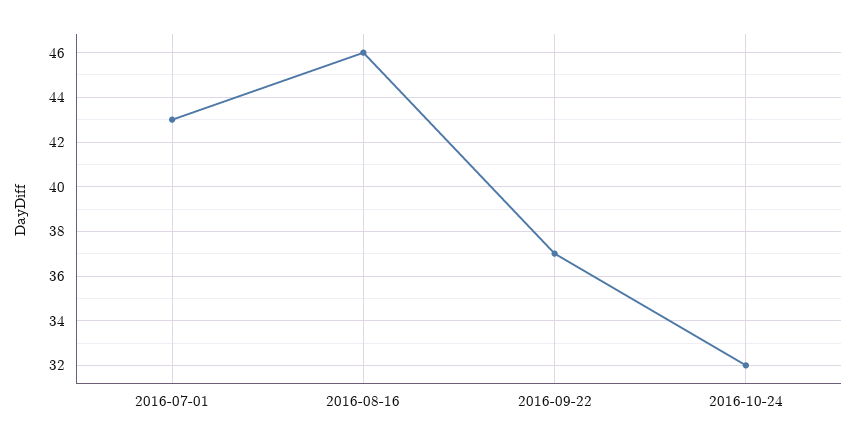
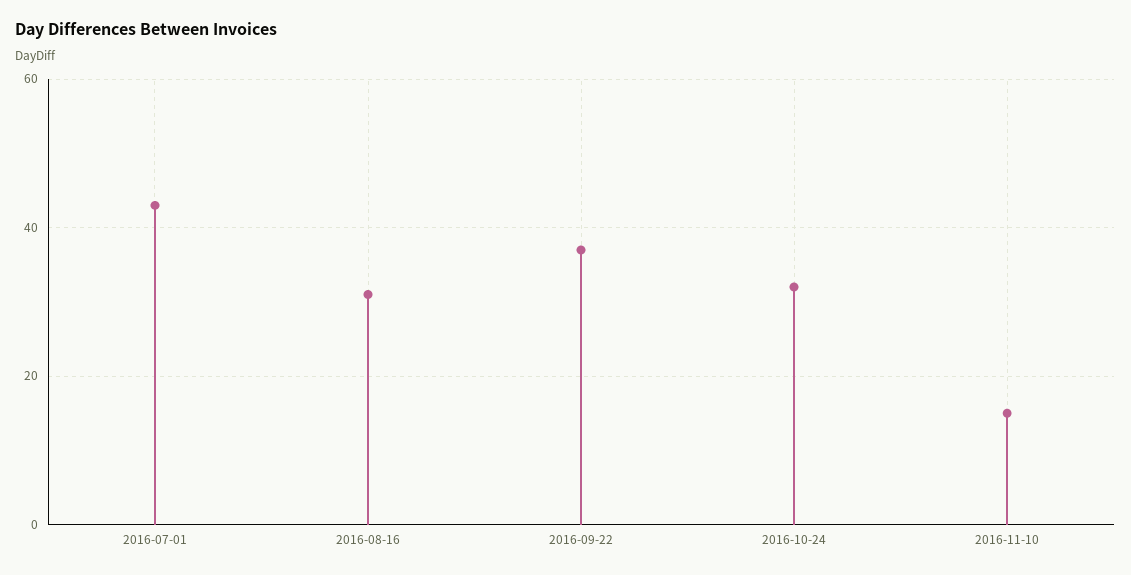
2016-08-16: 46 -> 30
2016-11-10: none -> 15

